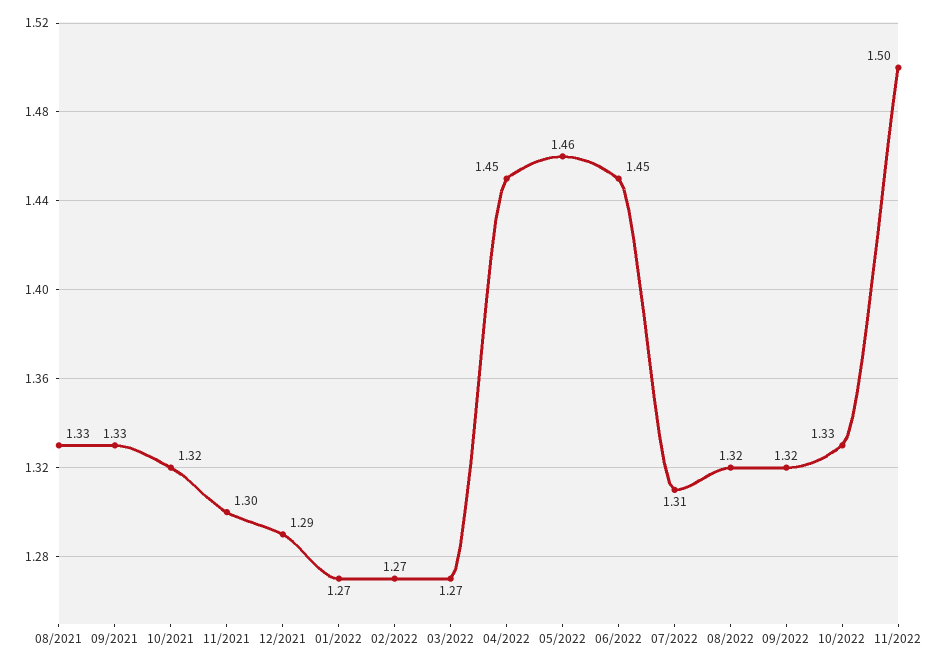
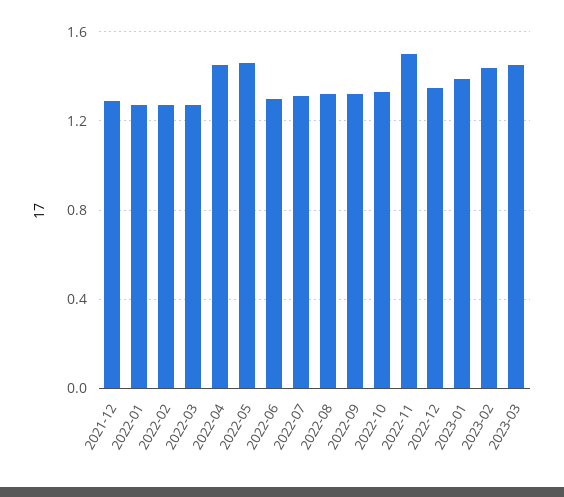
08/2021: 1.33 -> none
09/2021: 1.33 -> none
10/2021: 1.32 -> none
11/2021: 1.3 -> none
06/2022: 1.45 -> 1.3
2022-12: none -> 1.35
2023-01: none -> 1.4
2023-02: none -> 1.45
2023-03: none -> 1.45

